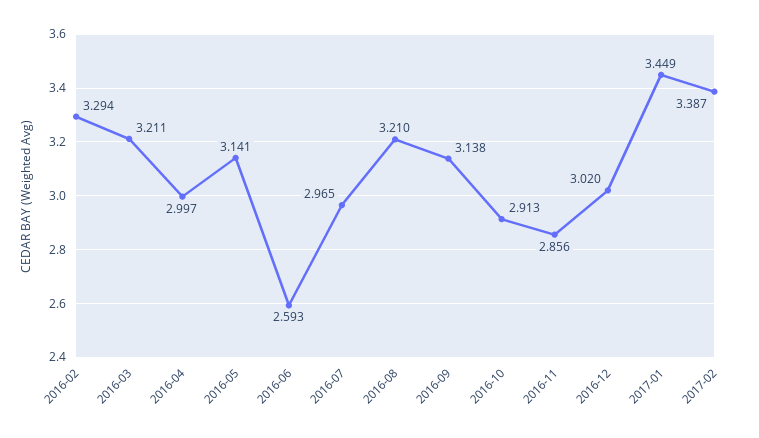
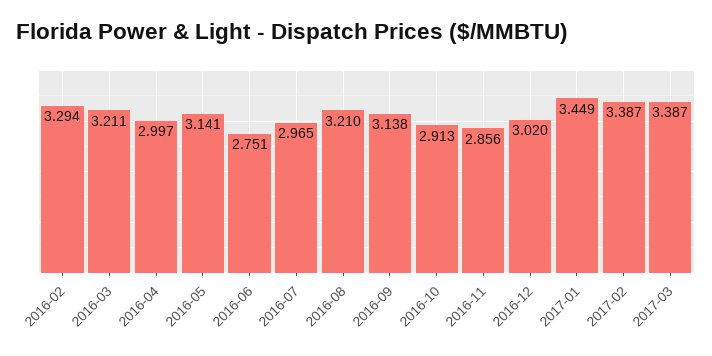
2016-06: 2.593 -> 2.751
2017-03: none -> 3.387

